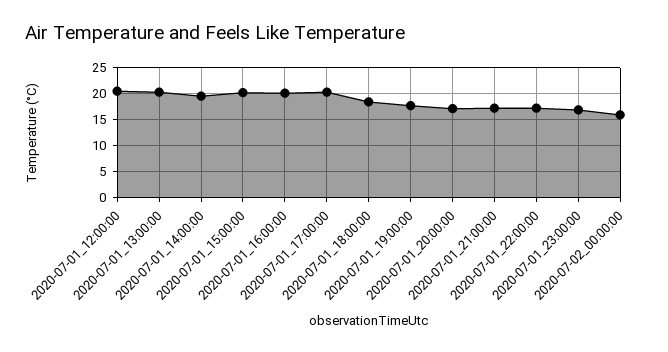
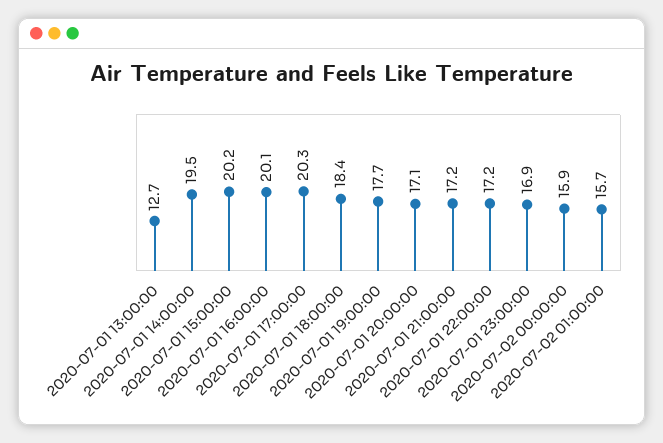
2020-07-01_12:00:00: 20 -> none
2020-07-01_13:00:00: 20 -> 12.7
2020-07-02 01:00:00: none -> 15.7

